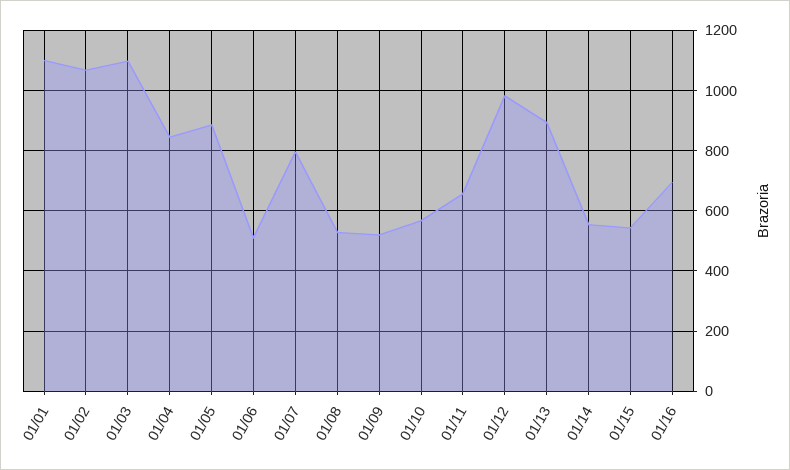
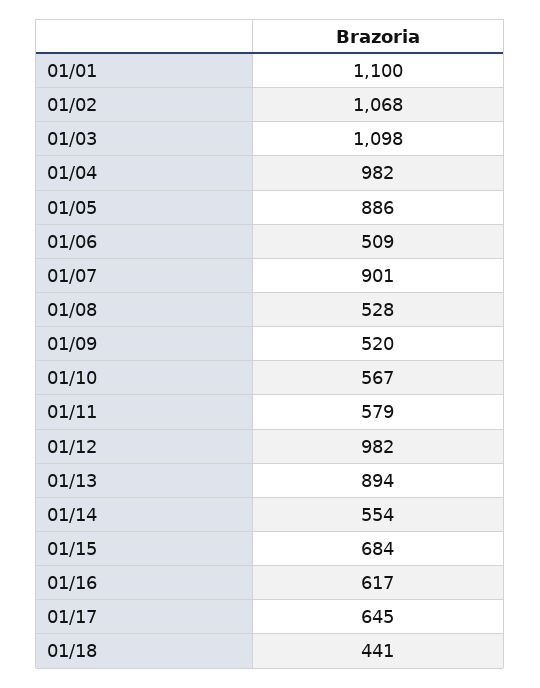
01/04: 840 -> 982
01/07: 800 -> 901
01/11: 660 -> 579
01/15: 540 -> 684
01/16: 700 -> 617
01/17: none -> 645
01/18: none -> 441

